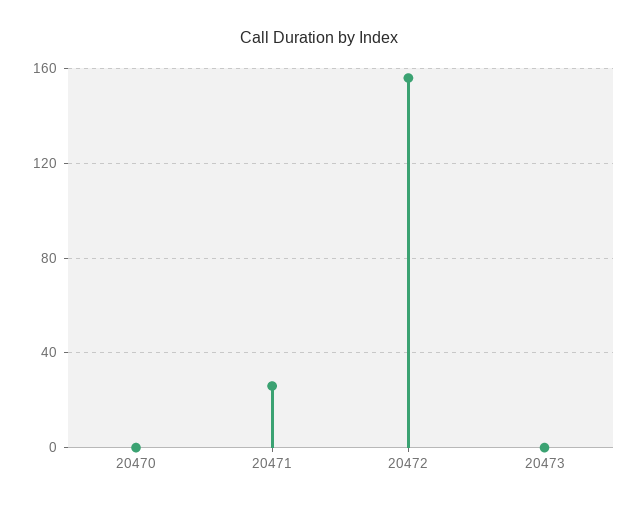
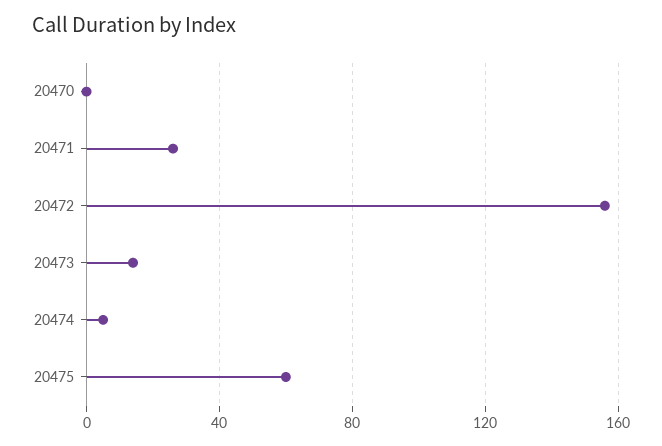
20473: 0 -> 15
20474: none -> 5
20475: none -> 60

